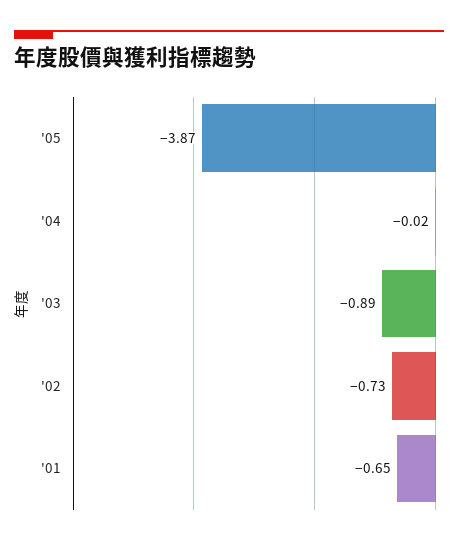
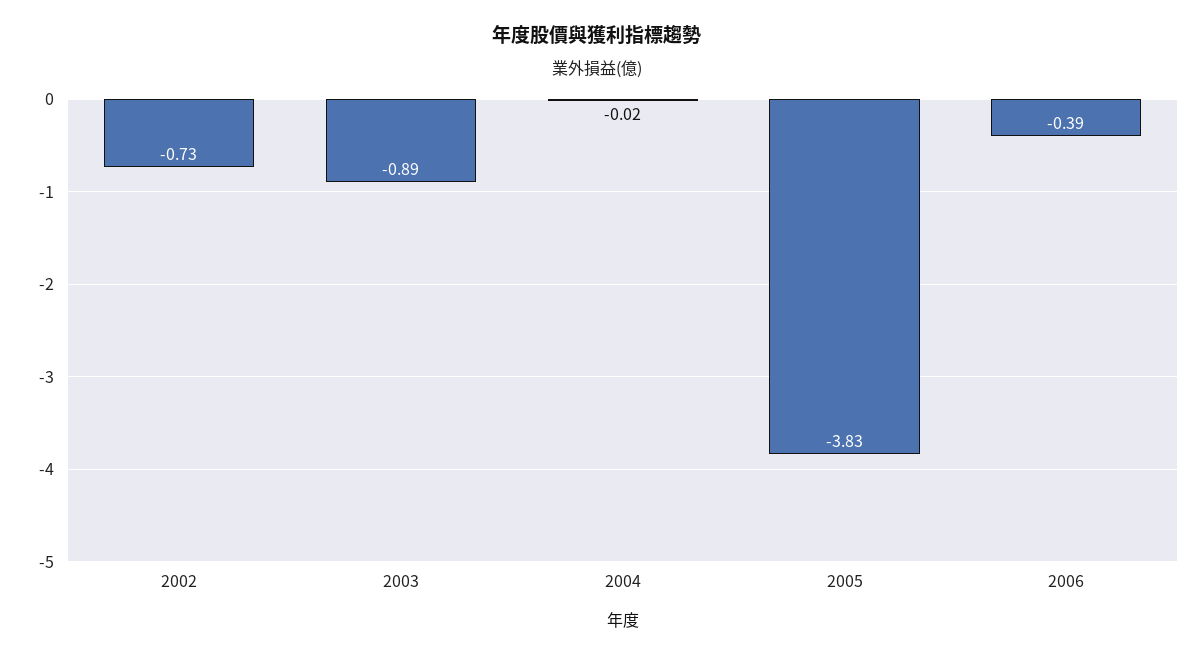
'05: -3.87 -> -3.83
'01: -0.65 -> none
2006: none -> -0.39

